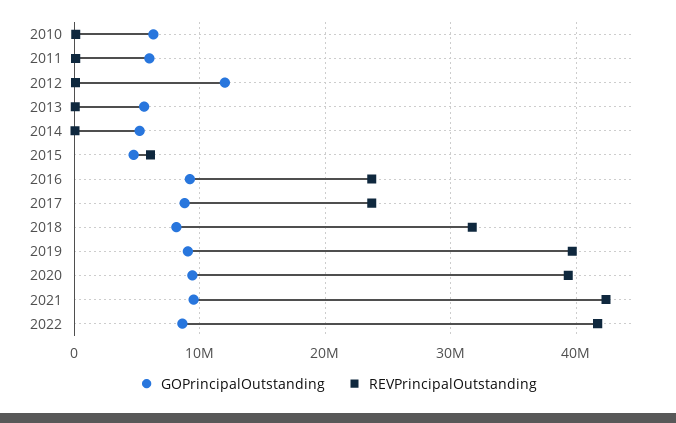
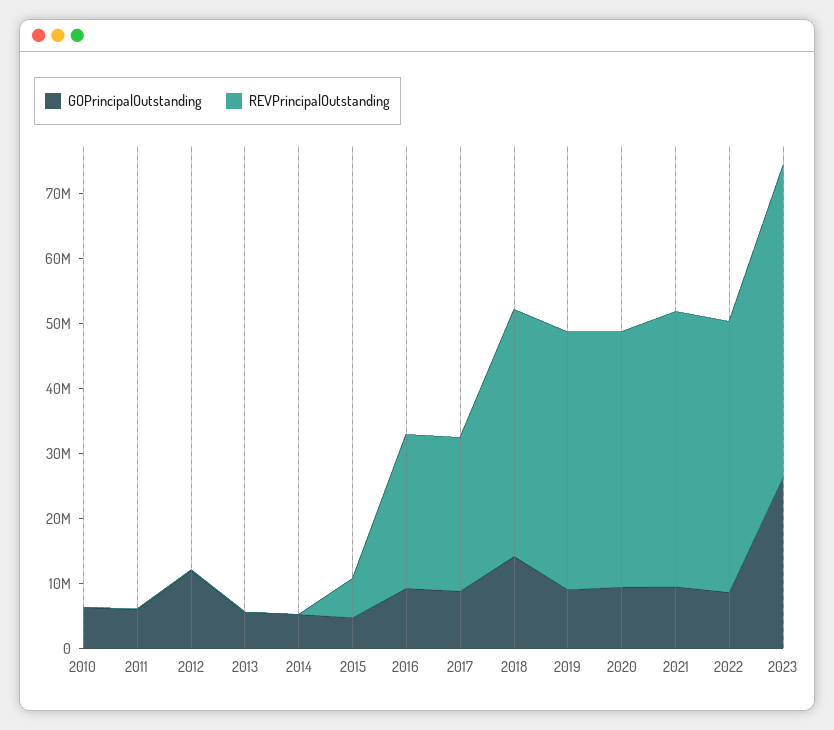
GOPrincipalOutstanding, 2018: 8000000 -> 14000000
REVPrincipalOutstanding, 2018: 32000000 -> 38000000
GOPrincipalOutstanding, 2023: none -> 26000000
REVPrincipalOutstanding, 2023: none -> 48000000

